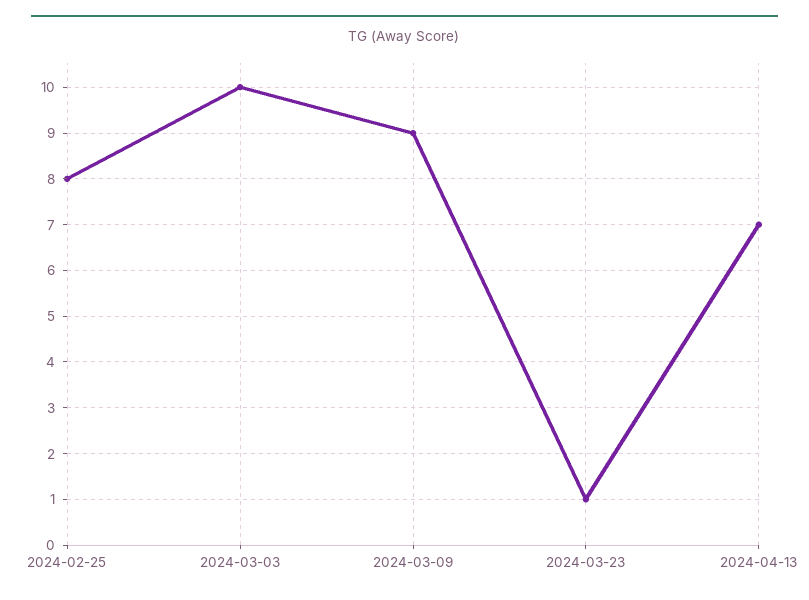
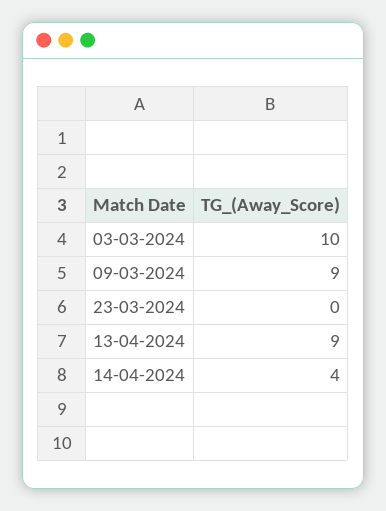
2024-02-25: 8 -> none
2024-03-23: 1 -> 0
2024-04-13: 7 -> 9
14-04-2024: none -> 4

